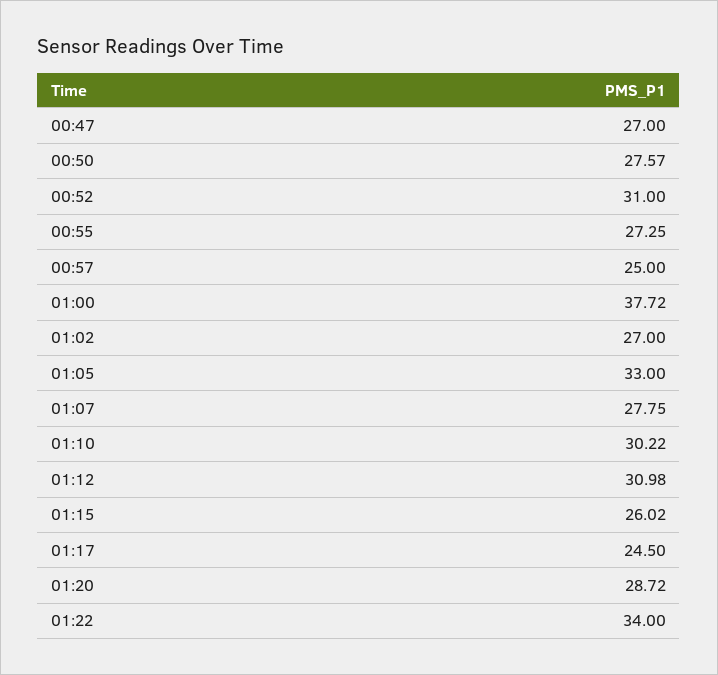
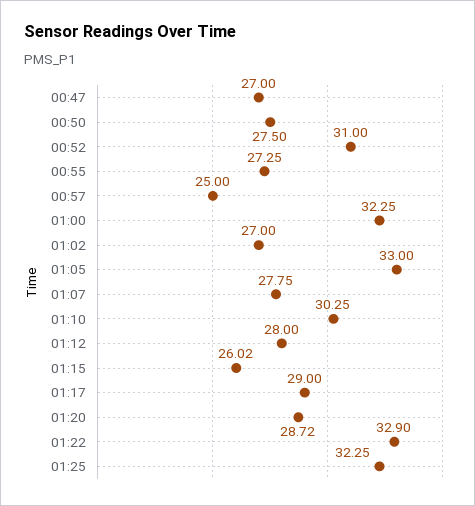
00:50: 27.57 -> 27.5
01:00: 37.72 -> 32.25
01:10: 30.22 -> 30.25
01:12: 30.98 -> 28
01:17: 24.5 -> 29
01:22: 34 -> 32.9
01:25: none -> 32.25

